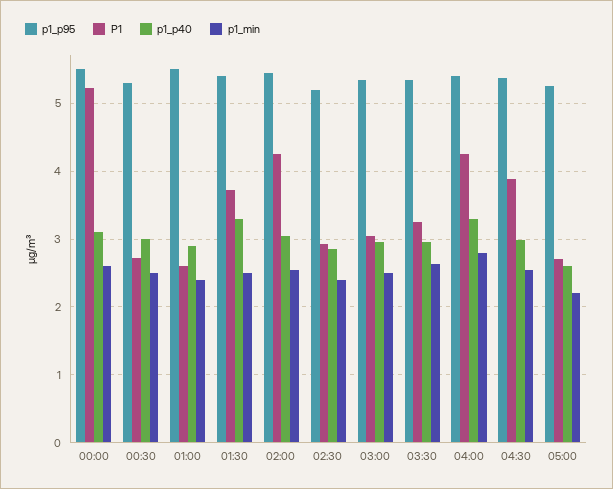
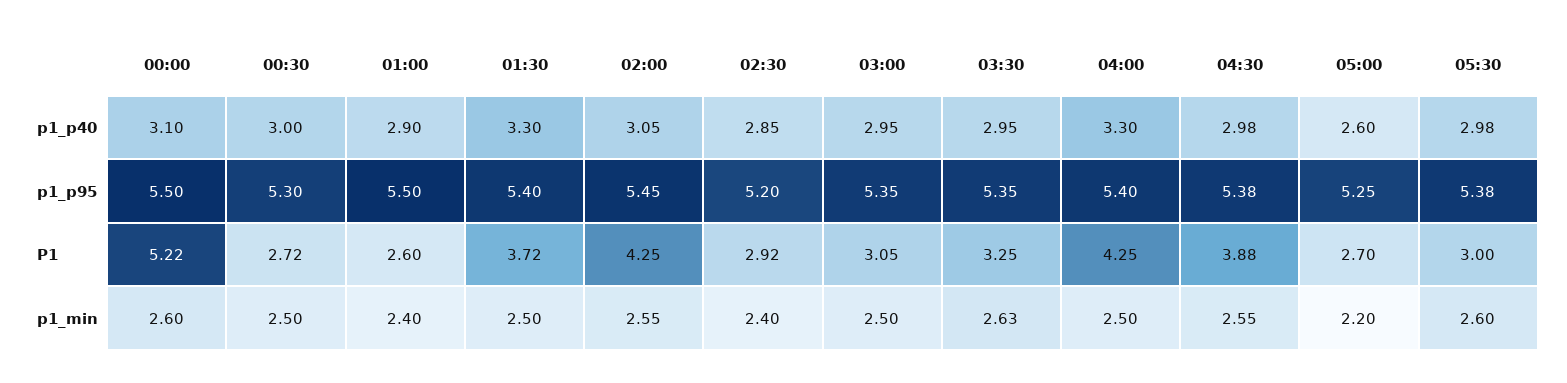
p1_min, 04:00: 2.8 -> 2.5
p1_p40, 05:30: none -> 2.98
p1_p95, 05:30: none -> 5.38
P1, 05:30: none -> 3
p1_min, 05:30: none -> 2.6

